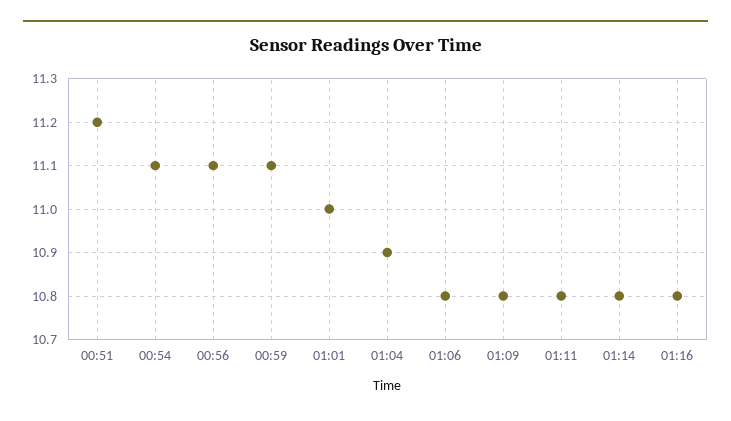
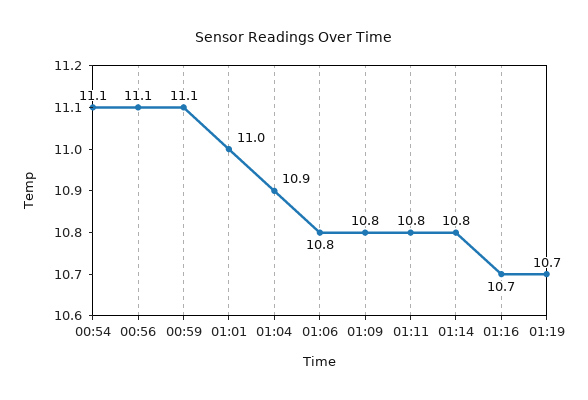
00:51: 11.2 -> none
01:16: 10.8 -> 10.7
01:19: none -> 10.7

